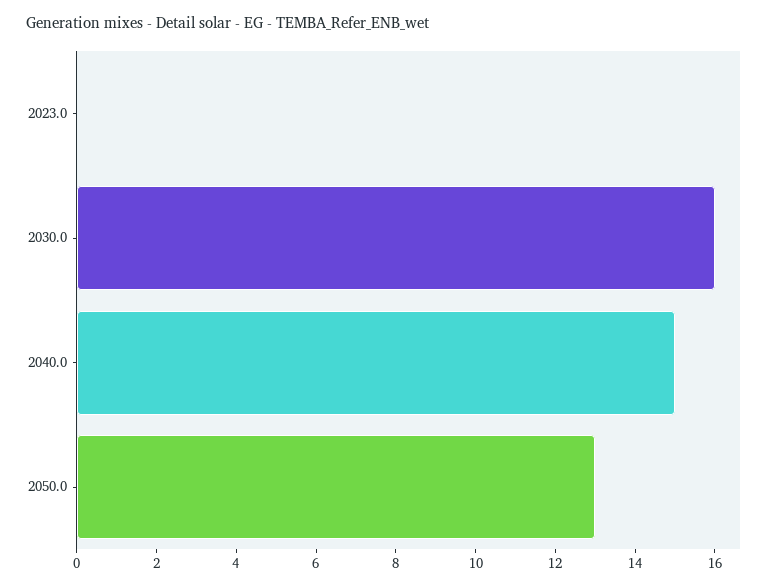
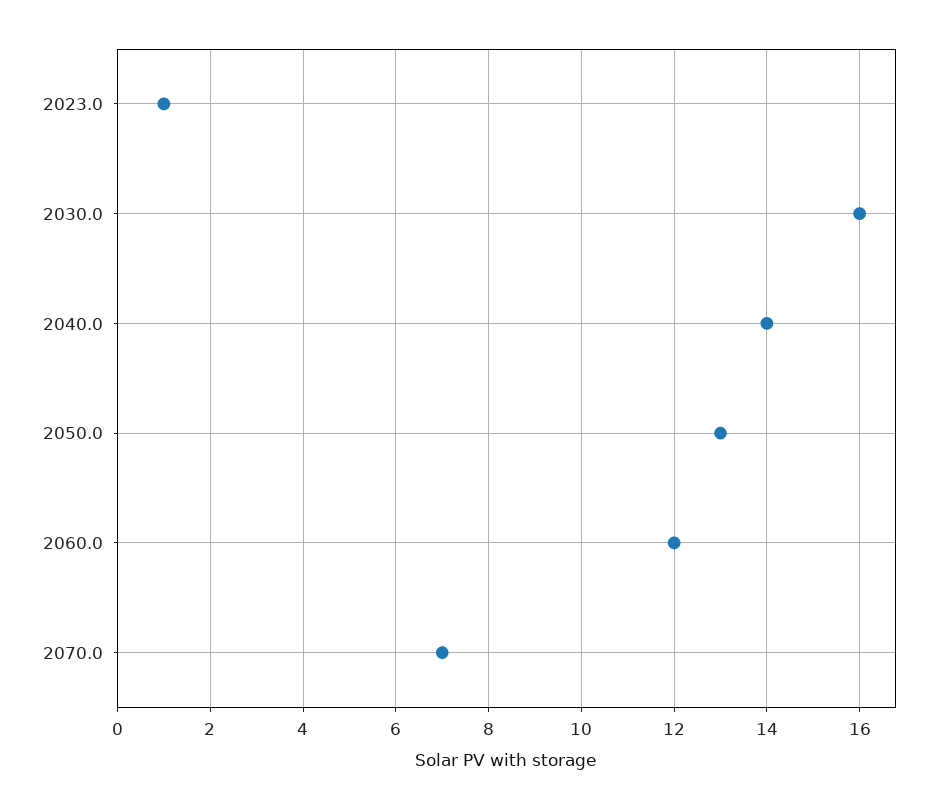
2023.0: 0 -> 1
2040.0: 15 -> 14
2060.0: none -> 12
2070.0: none -> 7

